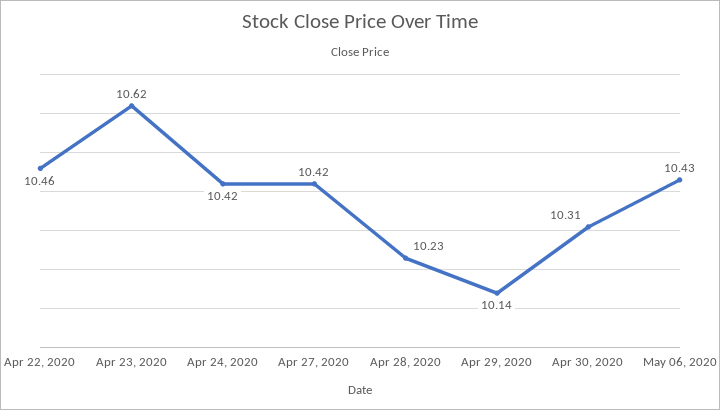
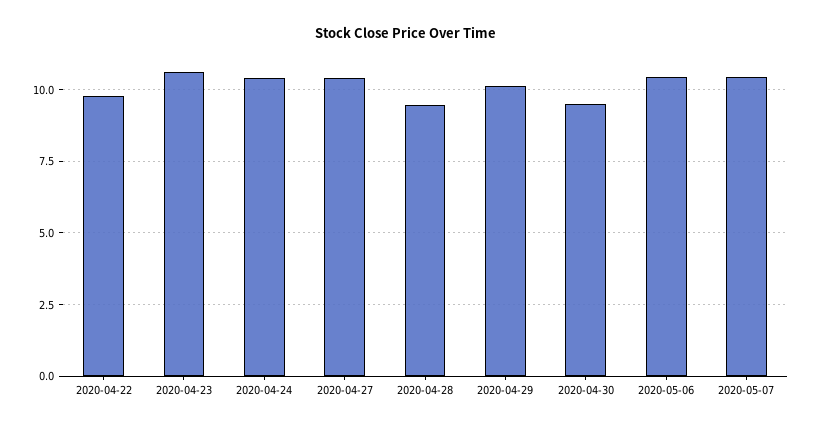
Apr 22, 2020: 10.46 -> 9.75
Apr 28, 2020: 10.23 -> 9.5
Apr 30, 2020: 10.31 -> 9.5
2020-05-07: none -> 10.5

